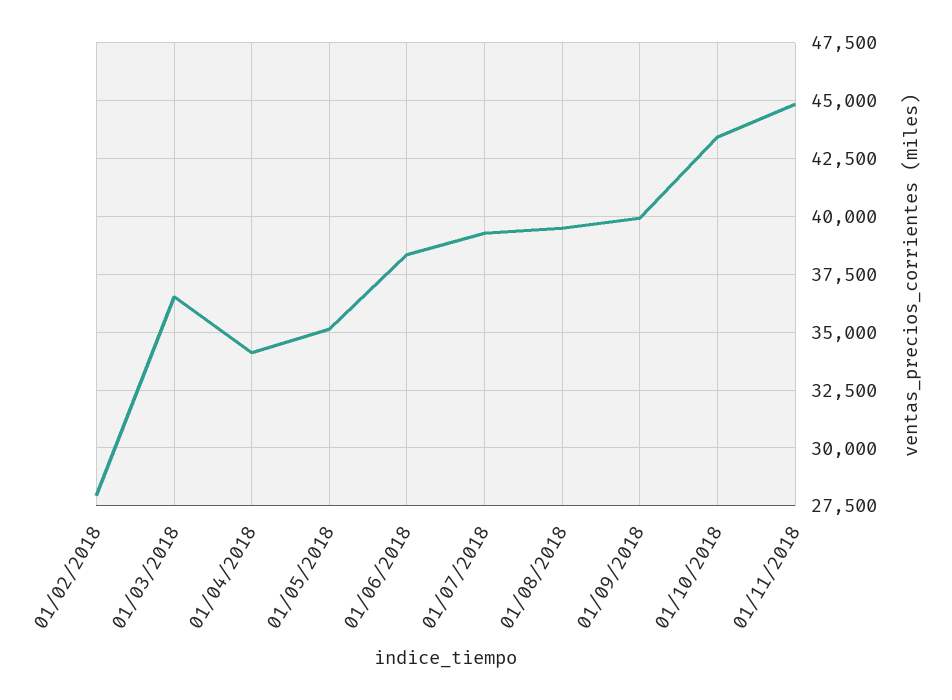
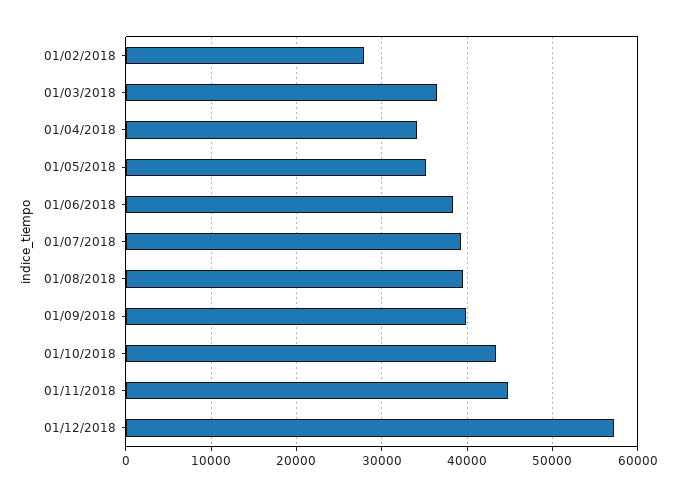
01/12/2018: none -> 57000

